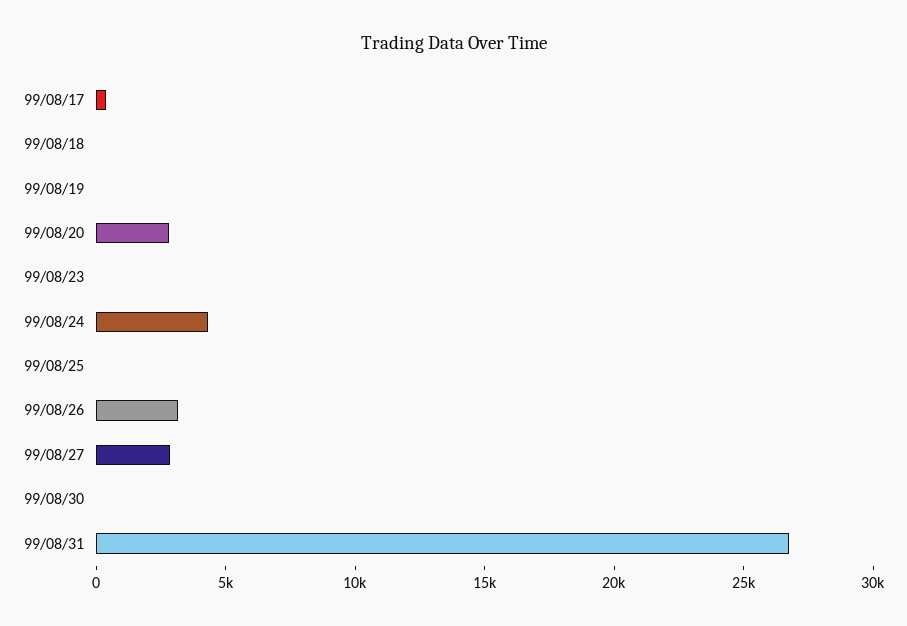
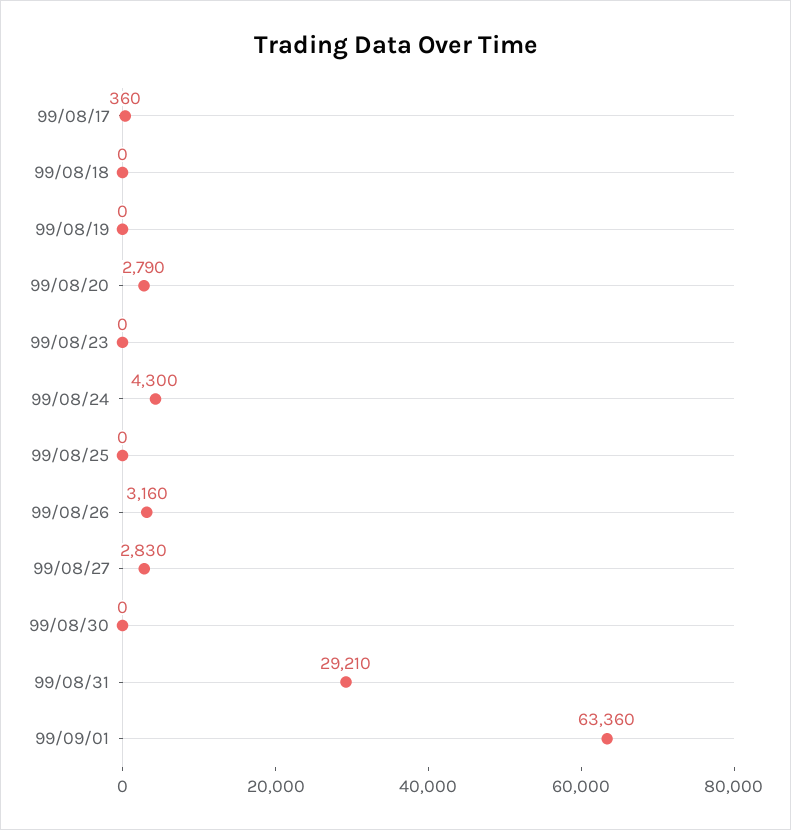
99/08/31: 27000 -> 29210
99/09/01: none -> 63360

